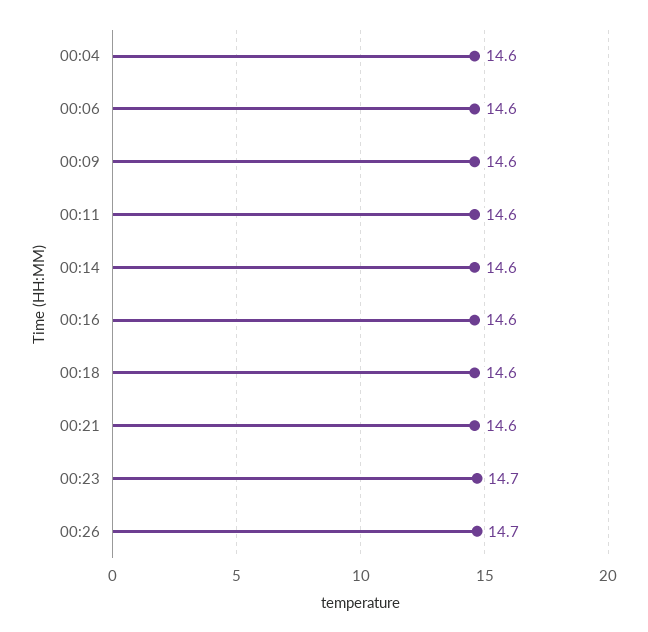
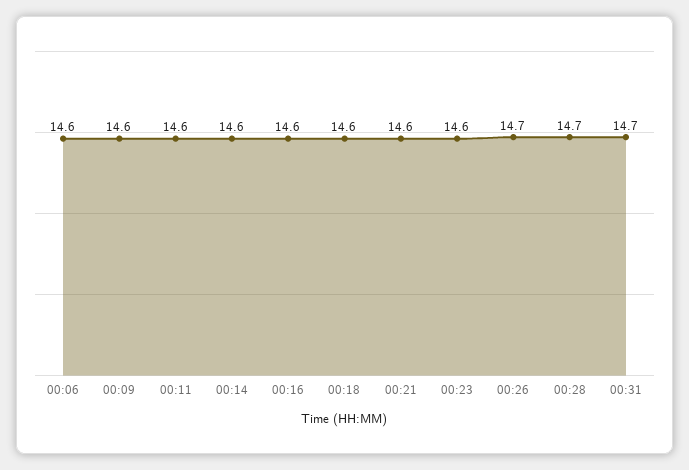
00:04: 14.6 -> none
00:23: 14.7 -> 14.6
00:28: none -> 14.7
00:31: none -> 14.7

